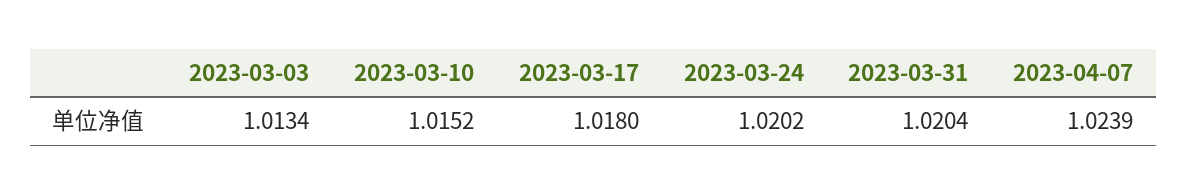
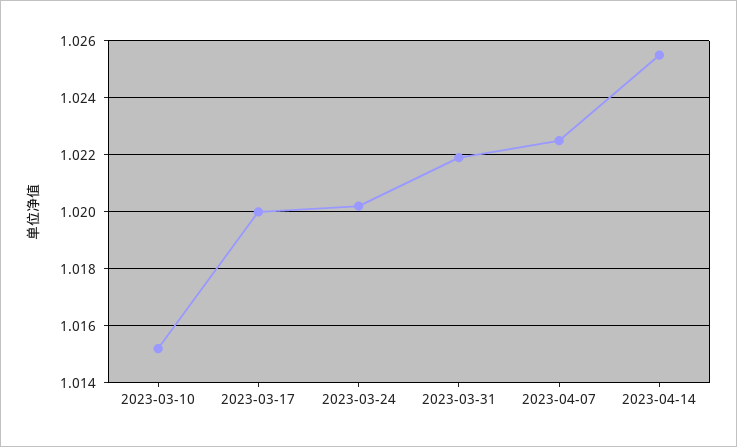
2023-03-03: 1.0134 -> none
2023-03-17: 1.018 -> 1.02
2023-03-31: 1.0204 -> 1.022
2023-04-07: 1.0239 -> 1.0225
2023-04-14: none -> 1.0255

